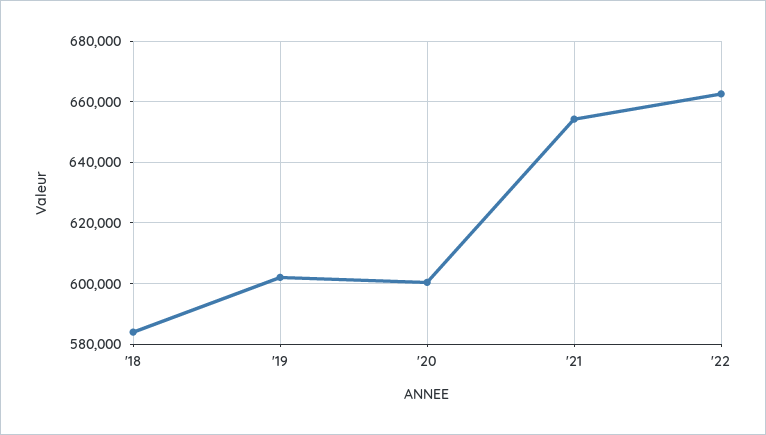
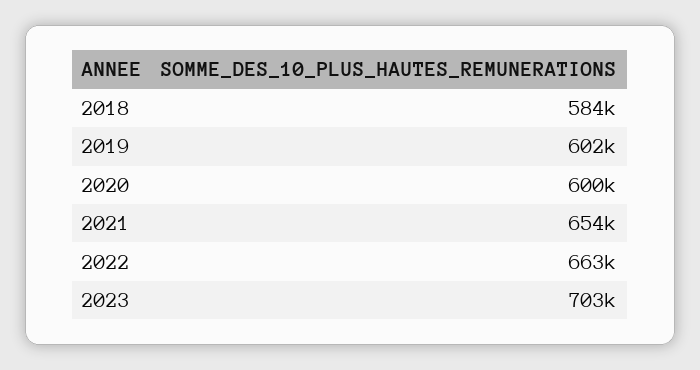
2023: none -> 703000

